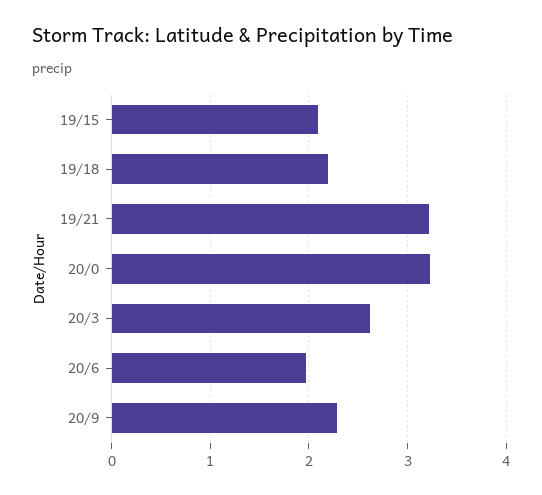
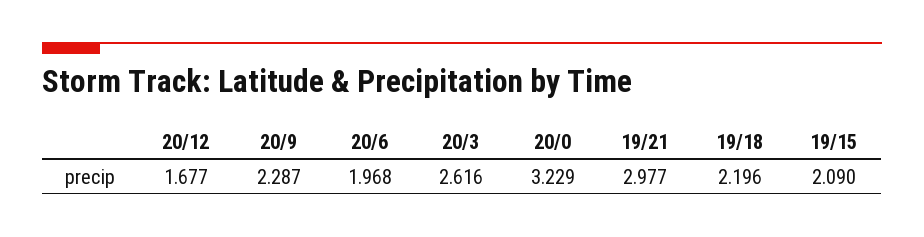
19/21: 3.2 -> 2.977
20/12: none -> 1.677

